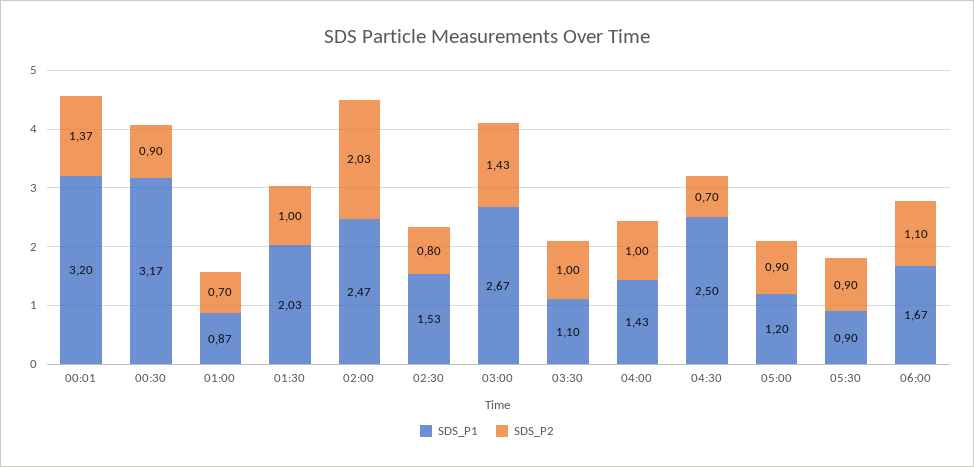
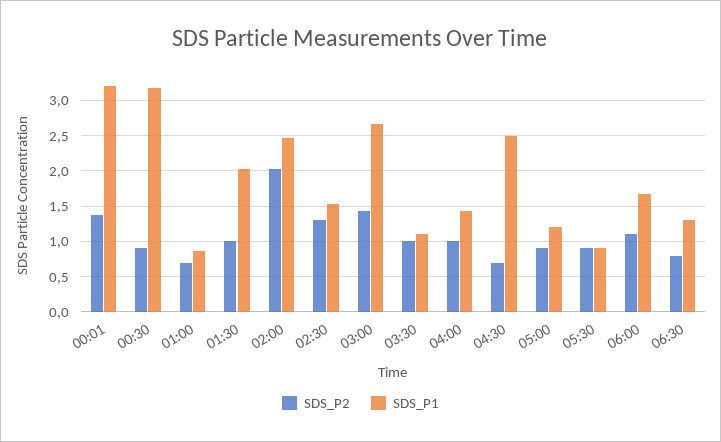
SDS_P2, 02:30: 0.8 -> 1.3
SDS_P2, 06:30: none -> 0.8
SDS_P1, 06:30: none -> 1.3

